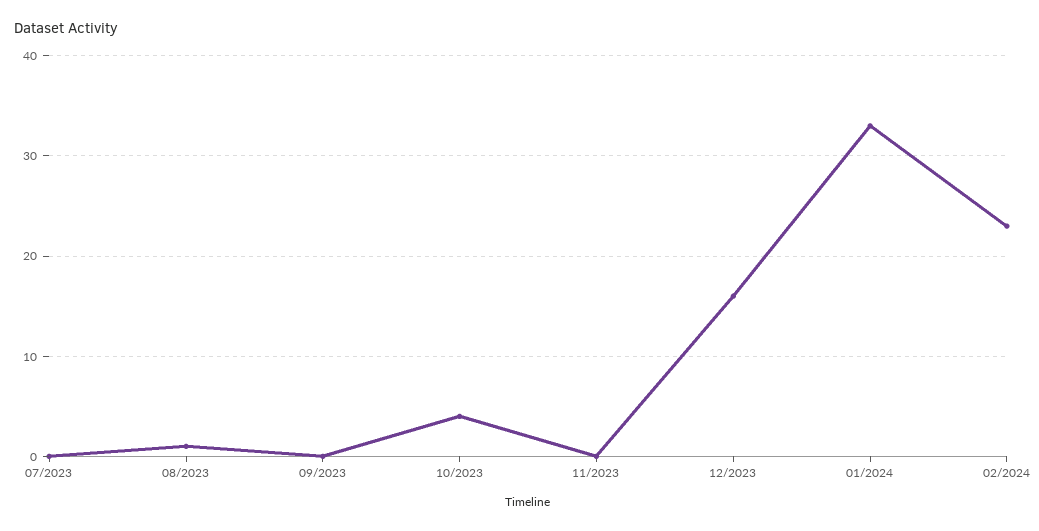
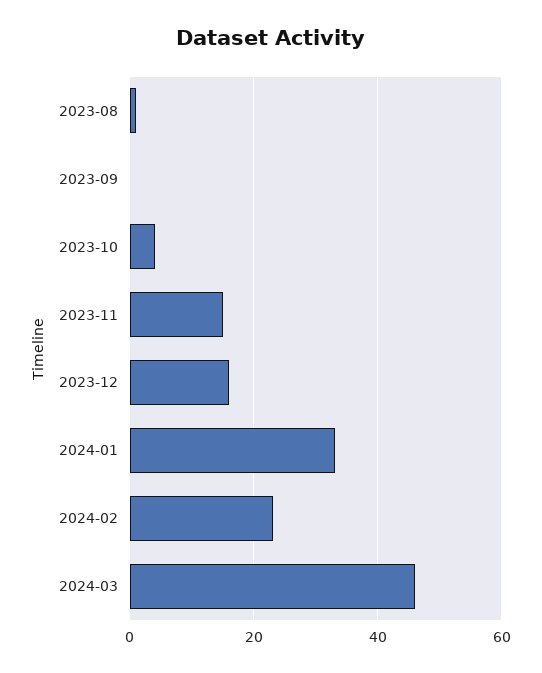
07/2023: 0 -> none
11/2023: 0 -> 15
2024-03: none -> 45

